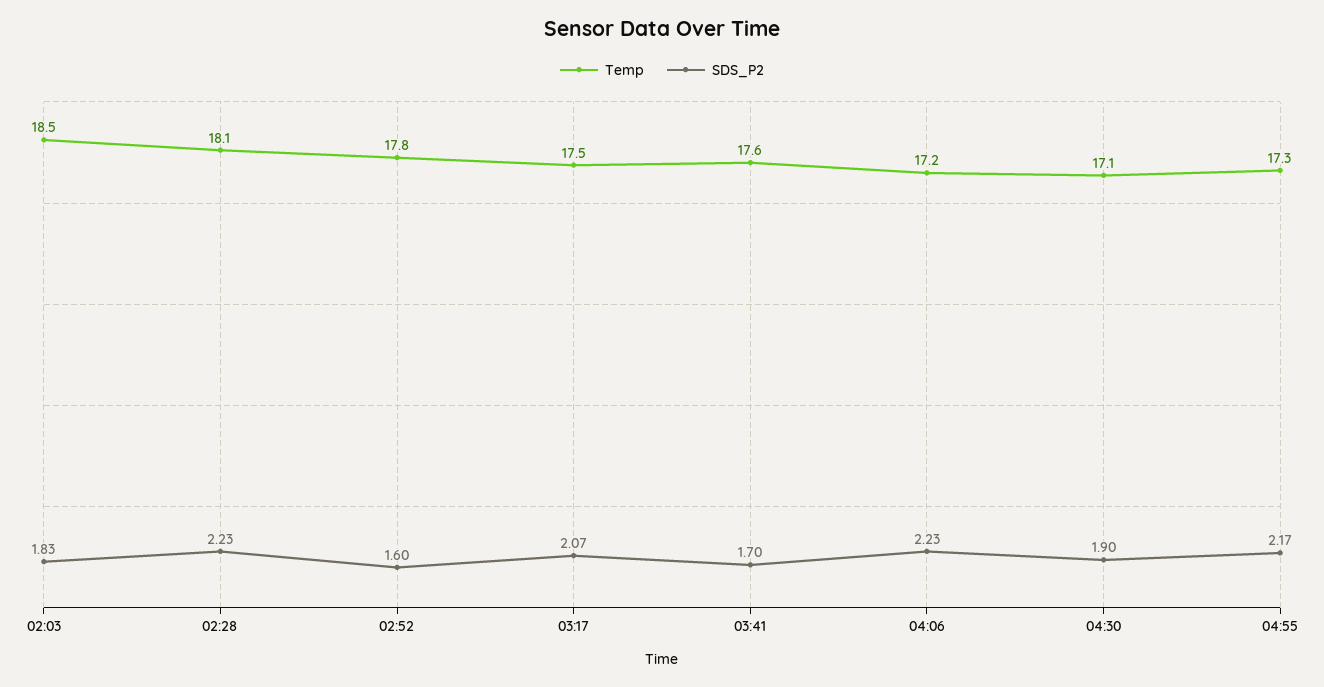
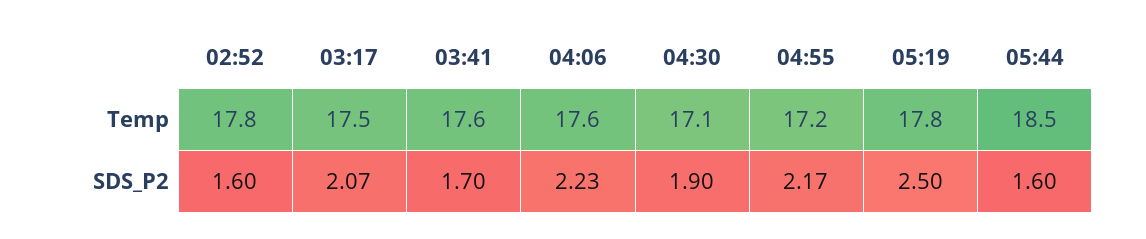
Temp, 02:03: 18.5 -> none
SDS_P2, 02:03: 1.83 -> none
Temp, 02:28: 18.1 -> none
SDS_P2, 02:28: 2.23 -> none
Temp, 04:06: 17.2 -> 17.6
Temp, 04:55: 17.3 -> 17.2
Temp, 05:19: none -> 17.8
Temp, 05:44: none -> 18.5
SDS_P2, 05:19: none -> 2.5
SDS_P2, 05:44: none -> 1.6

